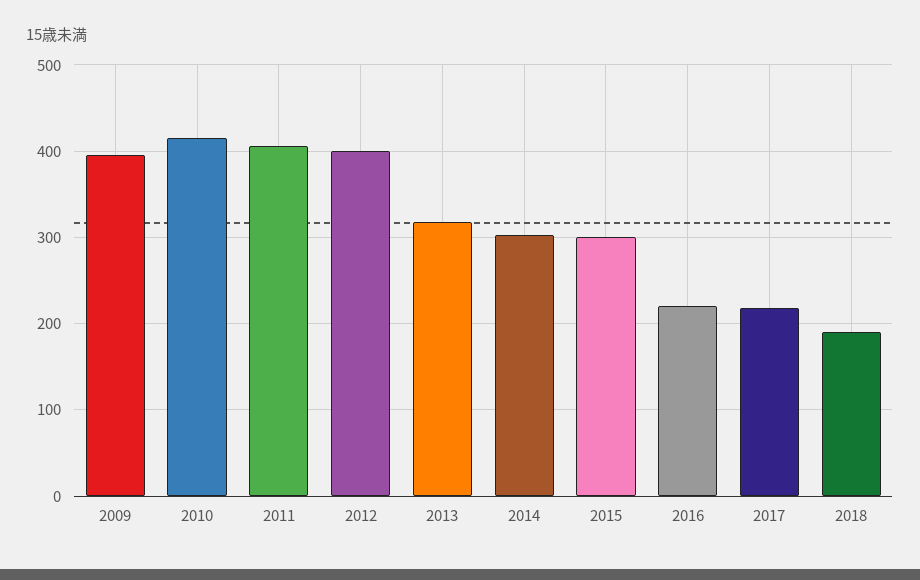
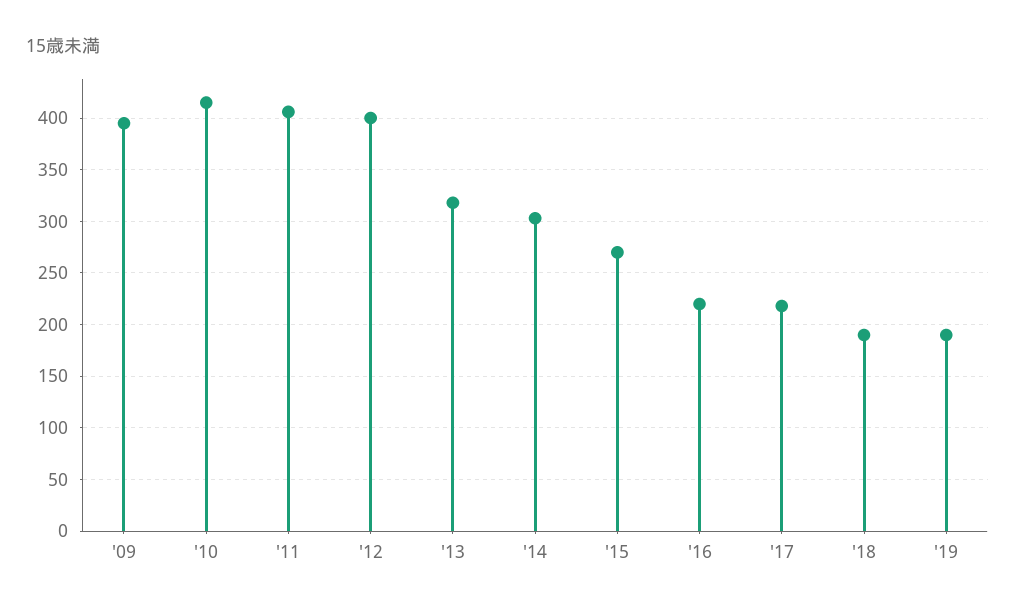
2015: 300 -> 270
'19: none -> 190

